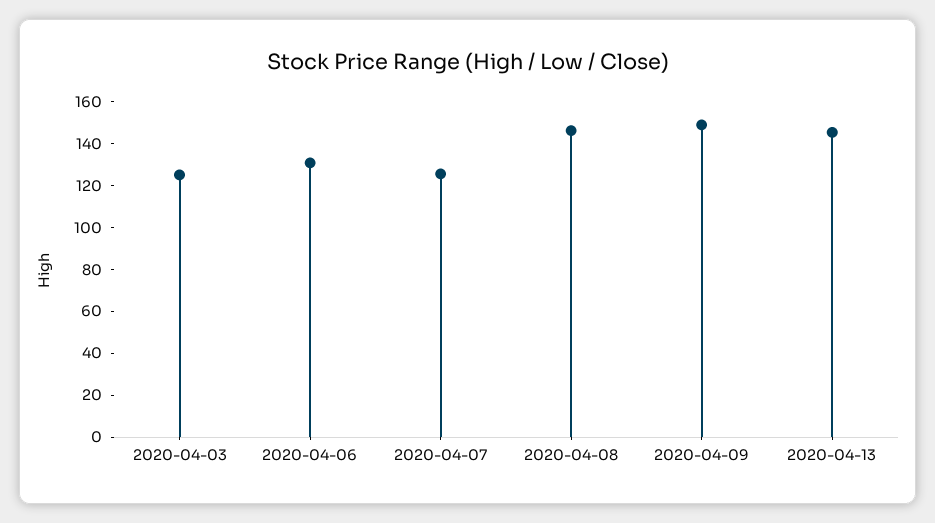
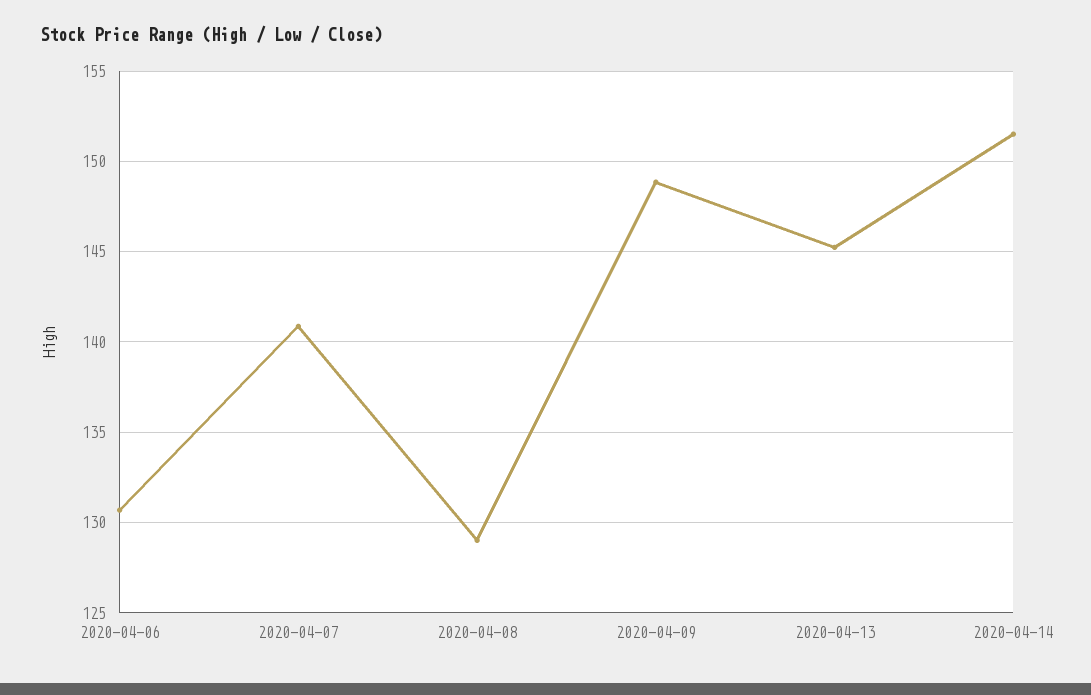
2020-04-03: 125 -> none
2020-04-07: 125 -> 141
2020-04-08: 145 -> 129
2020-04-14: none -> 151.5

